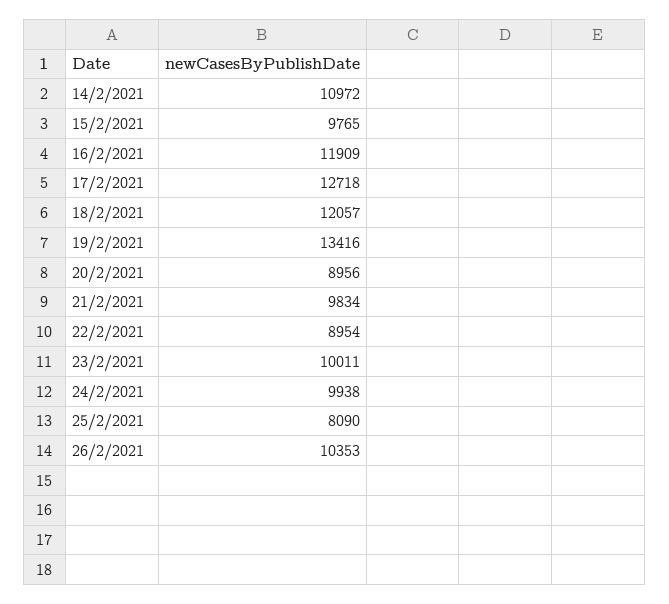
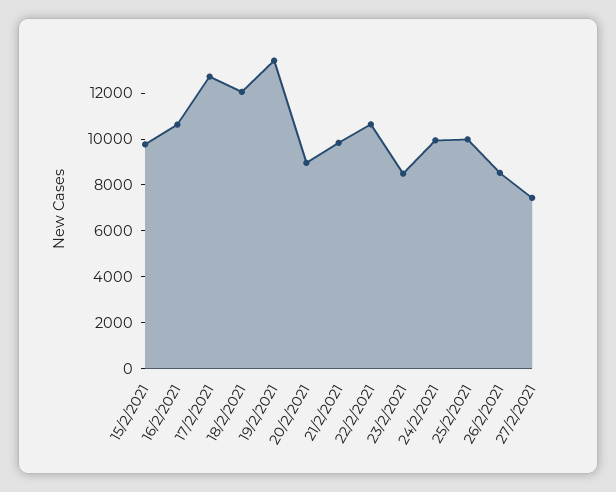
14/2/2021: 10972 -> none
16/2/2021: 11909 -> 10500
22/2/2021: 8954 -> 10500
23/2/2021: 10011 -> 8500
25/2/2021: 8090 -> 10000
26/2/2021: 10353 -> 8500
27/2/2021: none -> 7500

